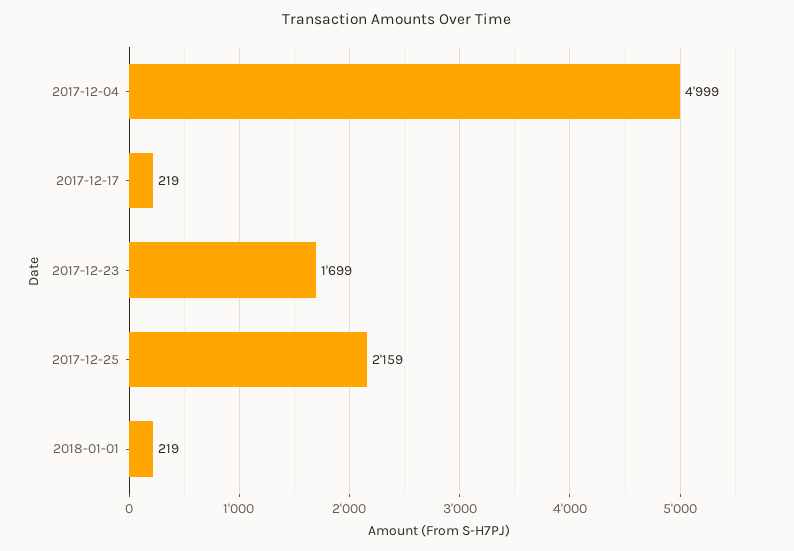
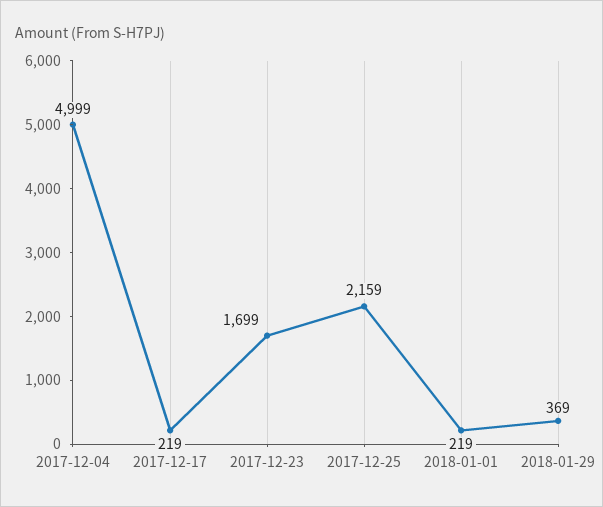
2018-01-29: none -> 369

